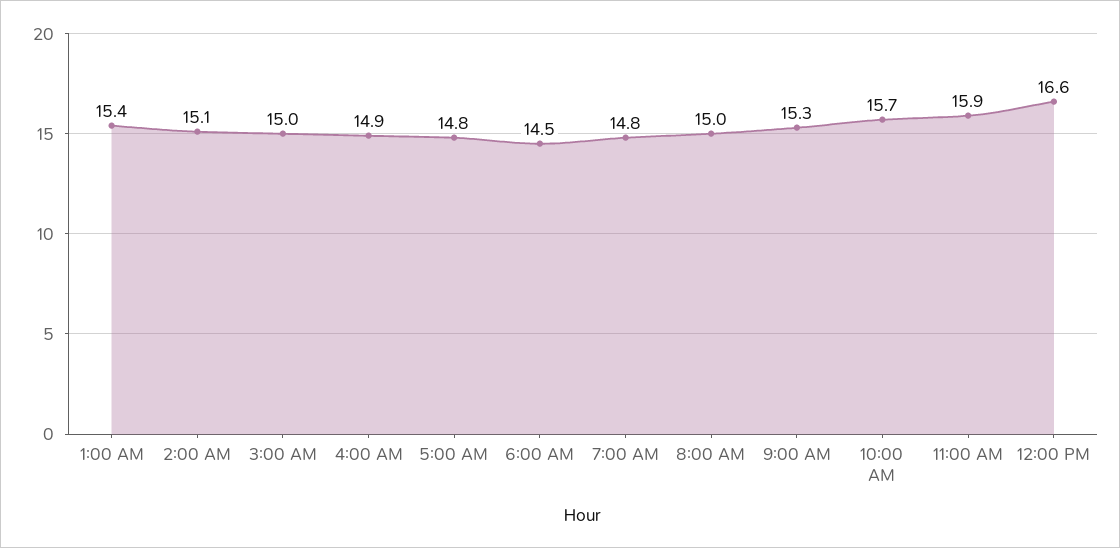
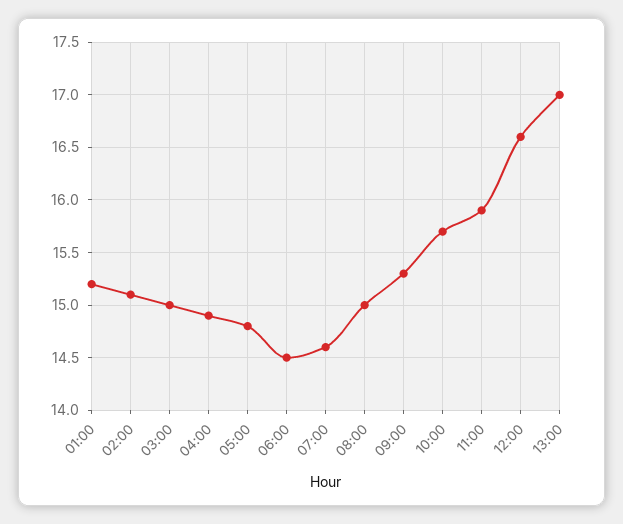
1:00 AM: 15.4 -> 15.2
7:00 AM: 14.8 -> 14.6
13:00: none -> 17

